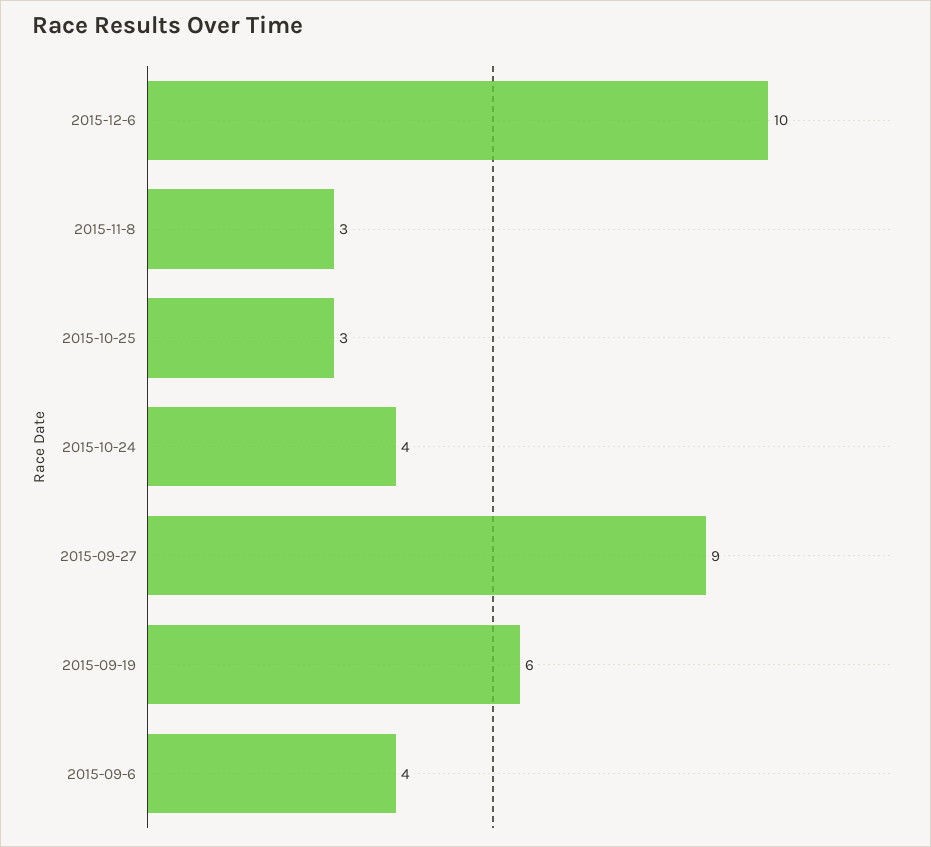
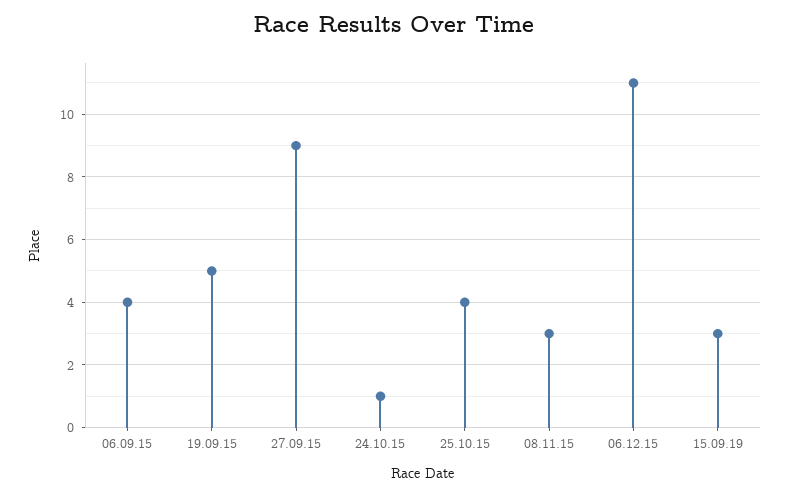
2015-12-6: 10 -> 11
2015-10-25: 3 -> 4
2015-10-24: 4 -> 1
2015-09-19: 6 -> 5
15.09.19: none -> 3

